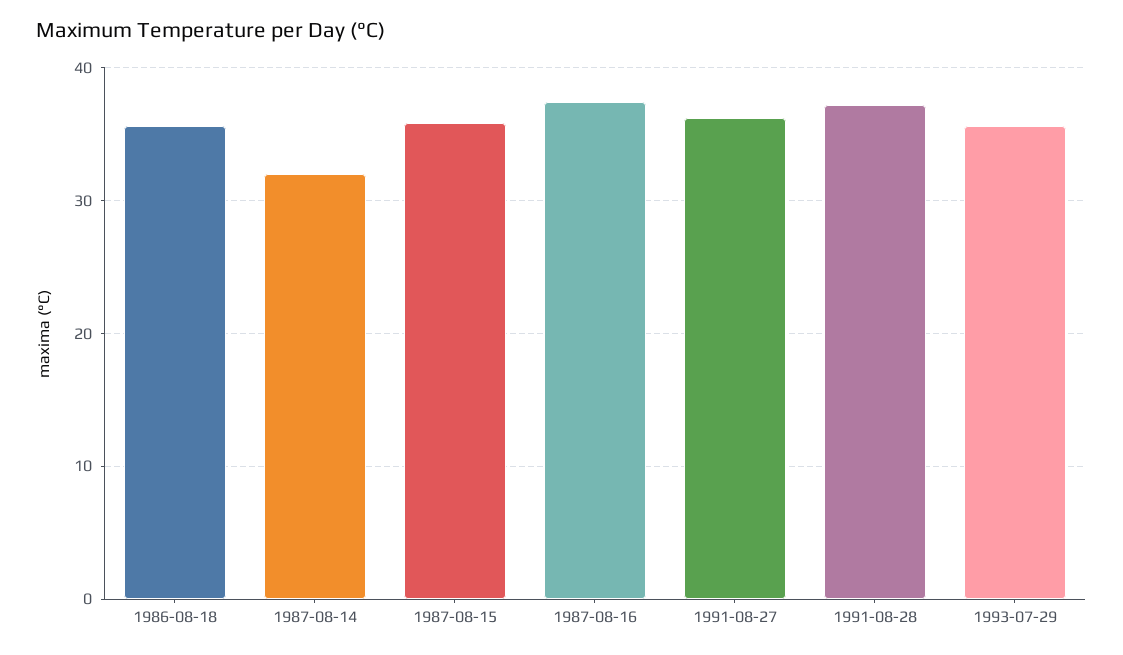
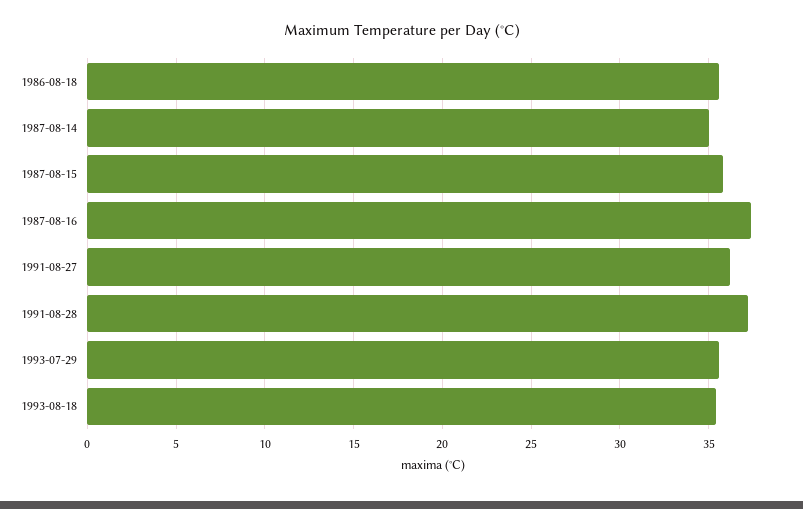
1987-08-14: 32 -> 35
1993-08-18: none -> 35.5

